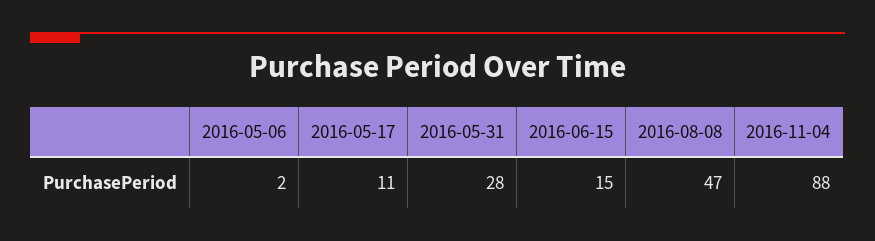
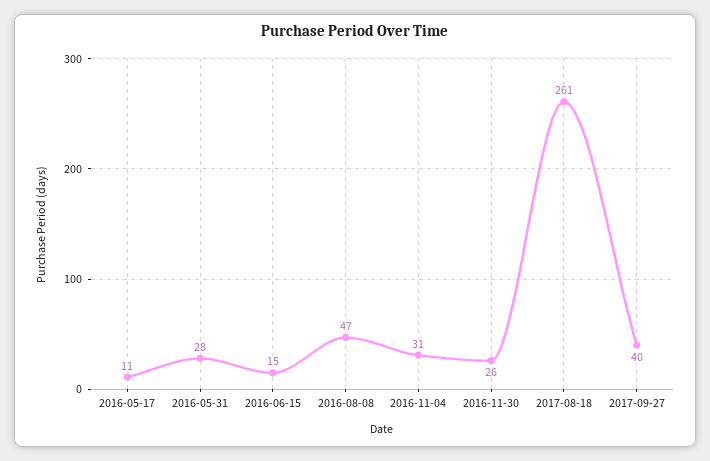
2016-05-06: 2 -> none
2016-11-04: 88 -> 31
2016-11-30: none -> 26
2017-08-18: none -> 261
2017-09-27: none -> 40

